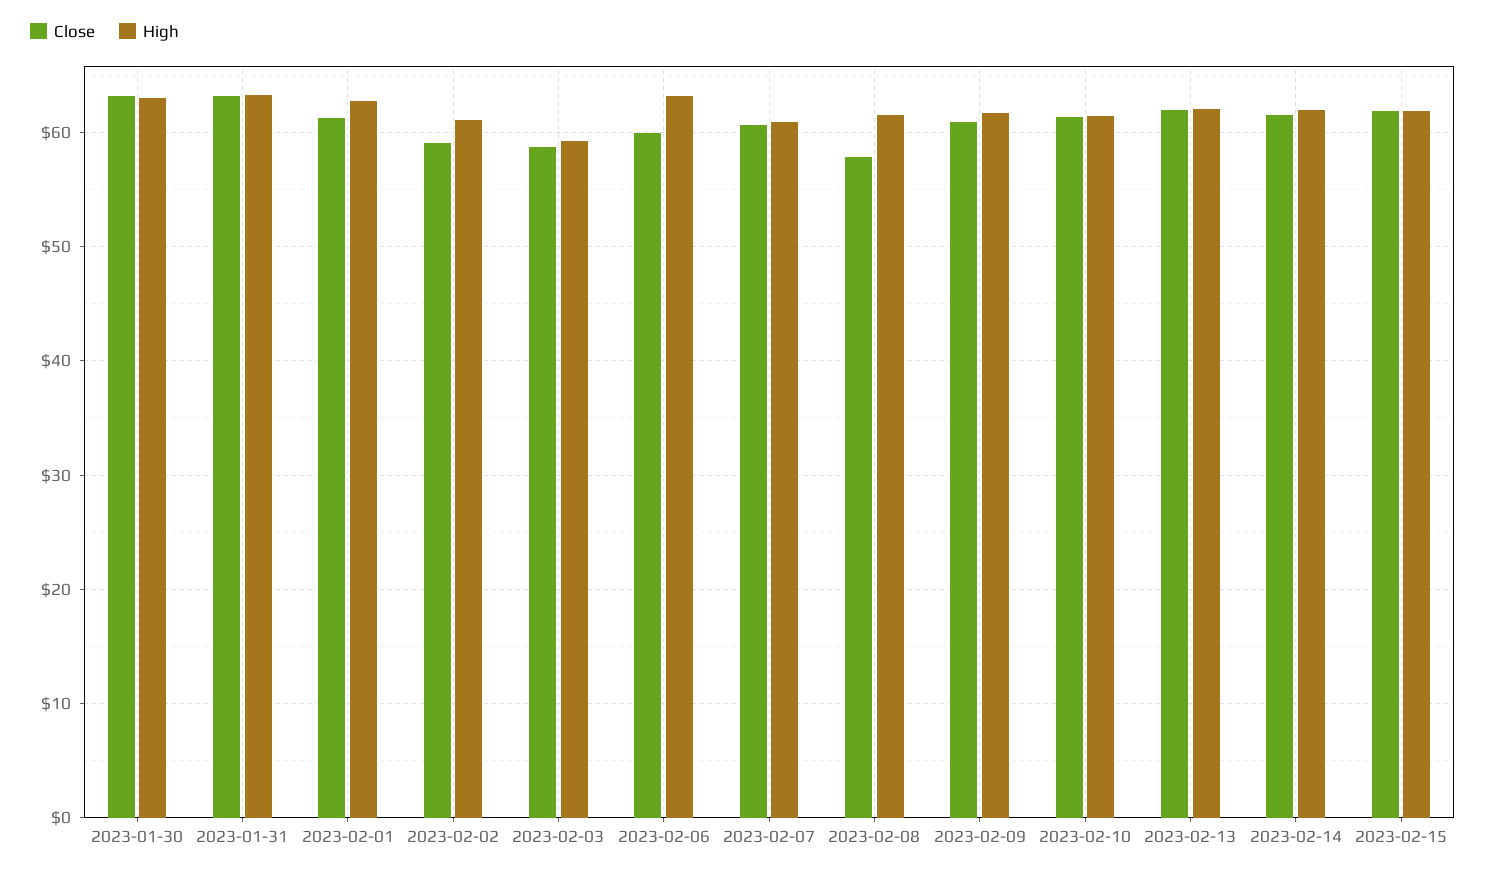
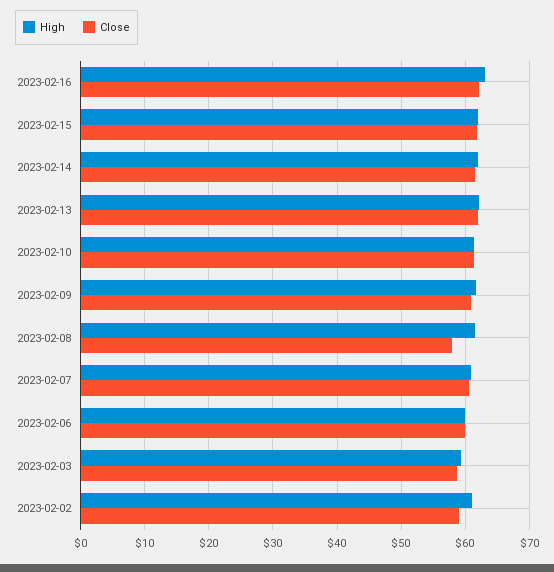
Close, 2023-01-30: 63 -> none
High, 2023-01-30: 63 -> none
Close, 2023-01-31: 63 -> none
High, 2023-01-31: 63 -> none
Close, 2023-02-01: 61 -> none
High, 2023-02-01: 63 -> none
High, 2023-02-06: 63 -> 60
High, 2023-02-16: none -> 63
Close, 2023-02-16: none -> 62

